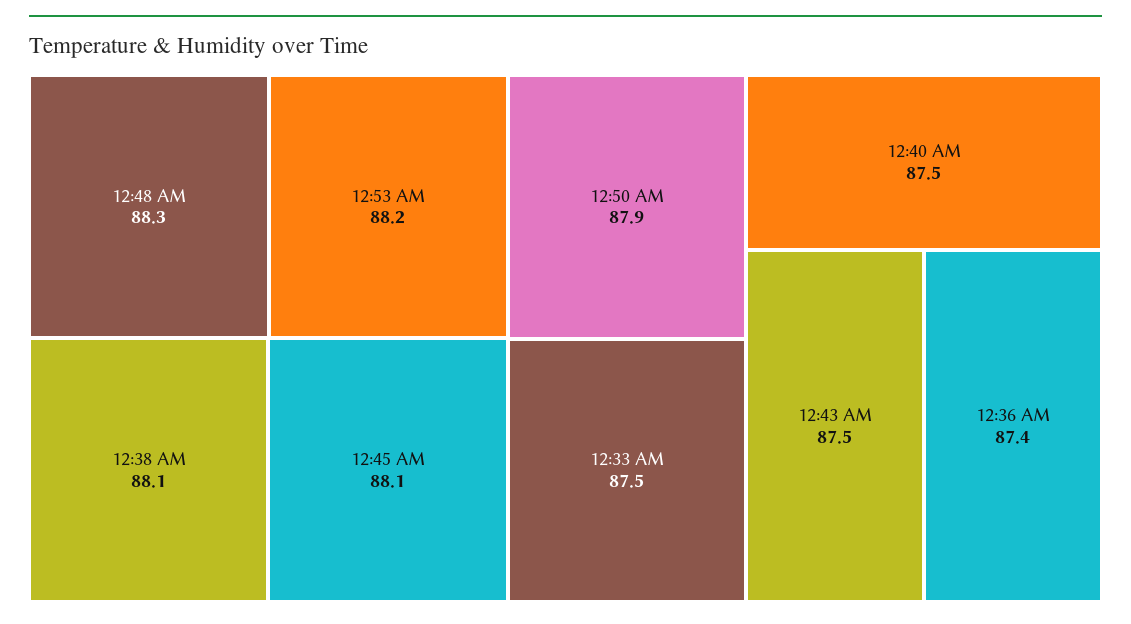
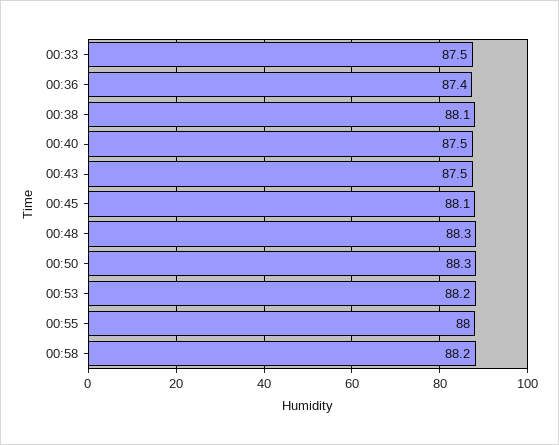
12:50 AM: 87.9 -> 88.3
00:55: none -> 88
00:58: none -> 88.2

